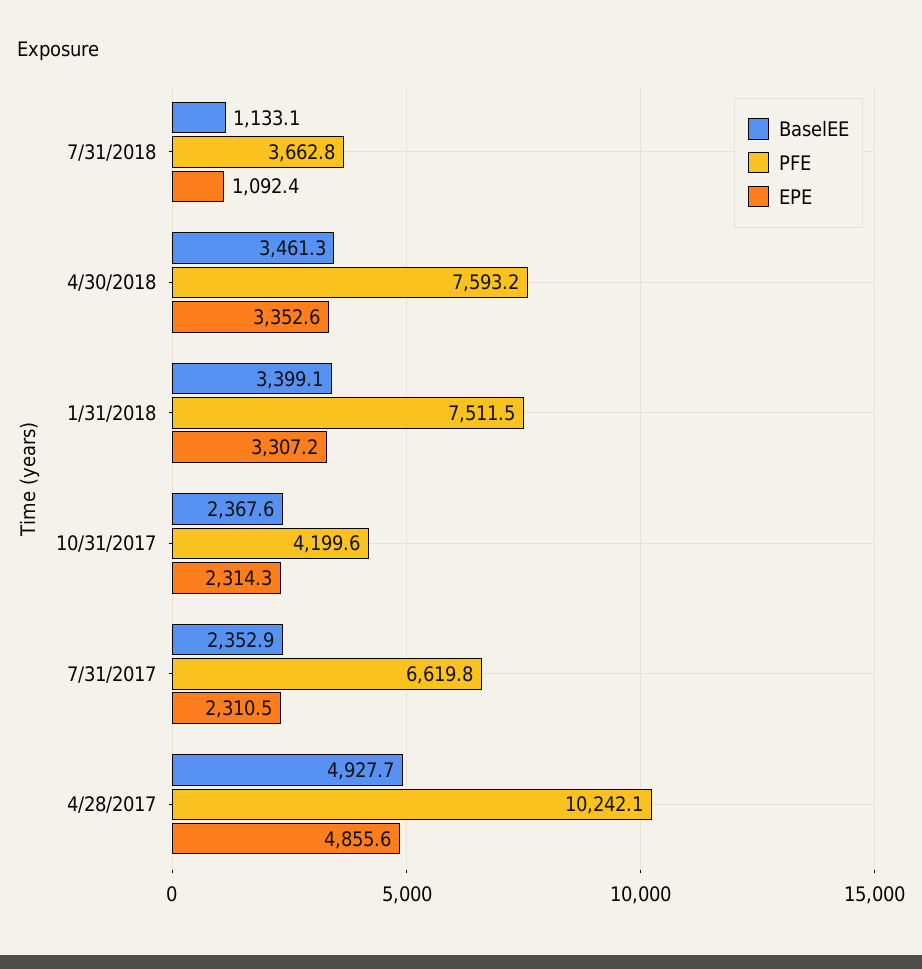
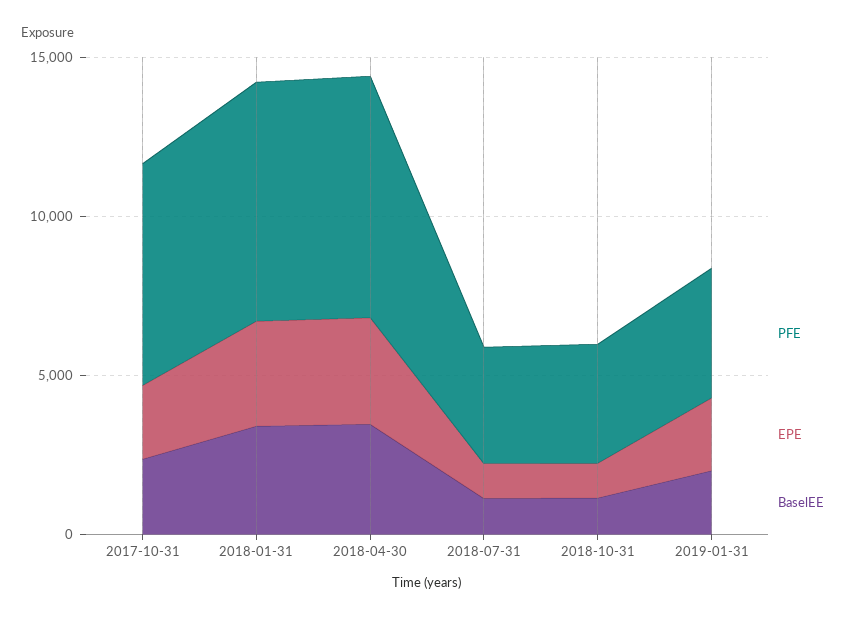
PFE, 10/31/2017: 4199.6 -> 7000
BaselEE, 7/31/2017: 2352.9 -> none
PFE, 7/31/2017: 6619.8 -> none
EPE, 7/31/2017: 2310.5 -> none
BaselEE, 4/28/2017: 4927.7 -> none
PFE, 4/28/2017: 10242.1 -> none
EPE, 4/28/2017: 4855.6 -> none
PFE, 2018-10-31: none -> 4000
EPE, 2018-10-31: none -> 1000
BaselEE, 2018-10-31: none -> 1000
PFE, 2019-01-31: none -> 4000
EPE, 2019-01-31: none -> 2000
BaselEE, 2019-01-31: none -> 2000

